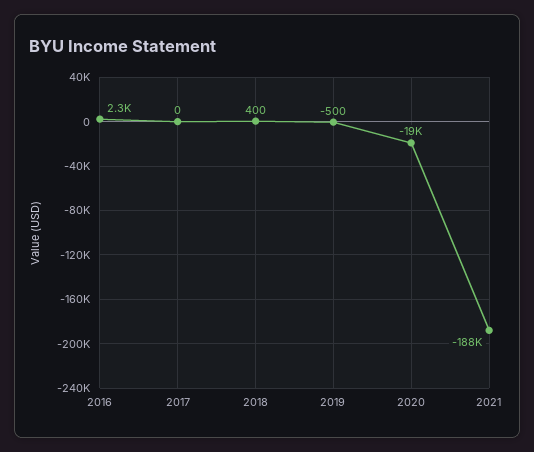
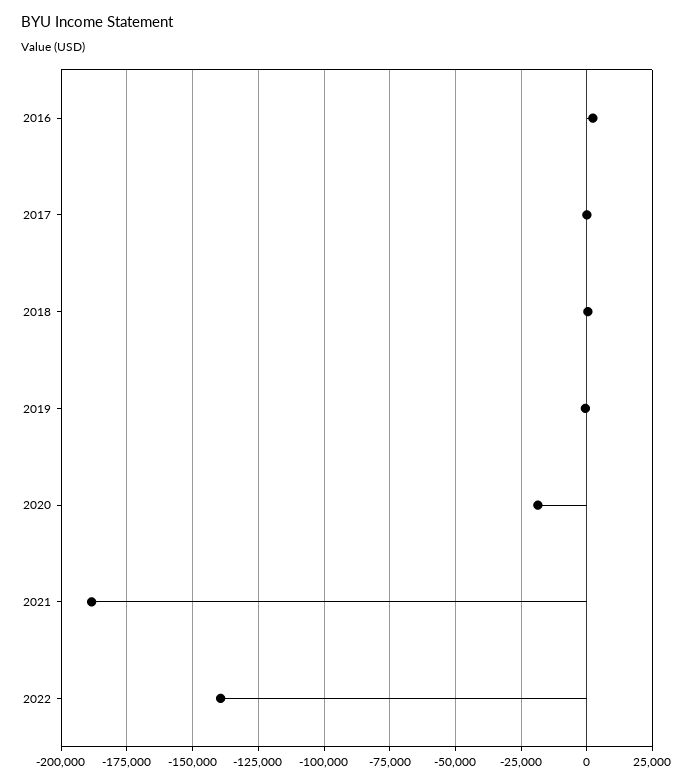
2022: none -> -140000

